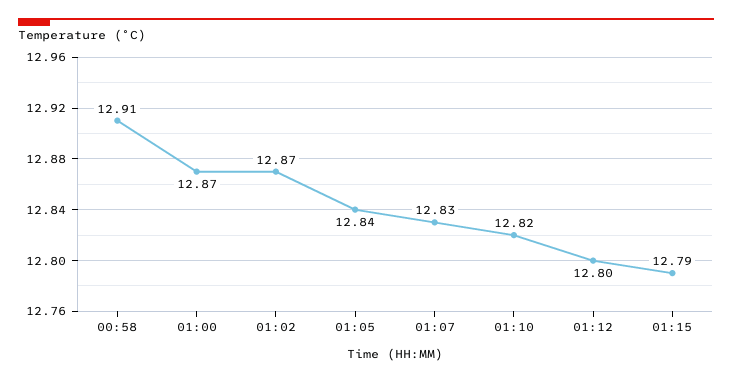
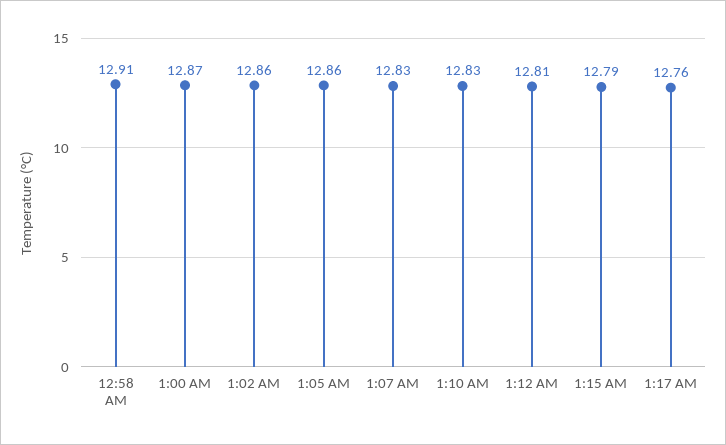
01:02: 12.87 -> 12.86
01:05: 12.84 -> 12.86
01:10: 12.82 -> 12.83
01:12: 12.8 -> 12.81
1:17 AM: none -> 12.76

